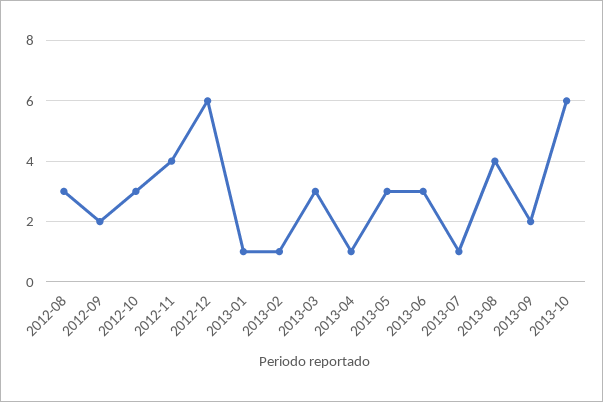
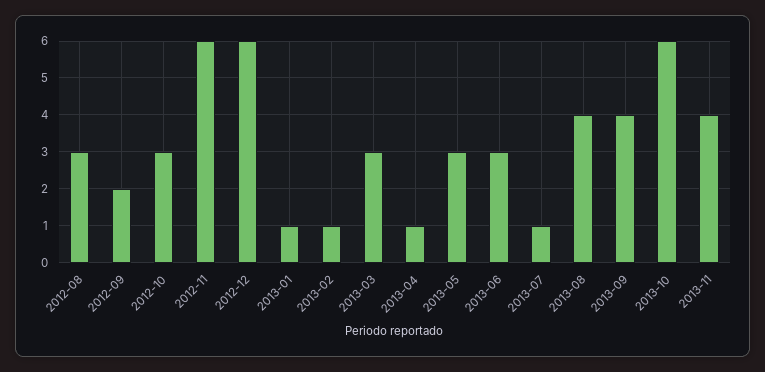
2012-11: 4 -> 6
2013-09: 2 -> 4
2013-11: none -> 4

